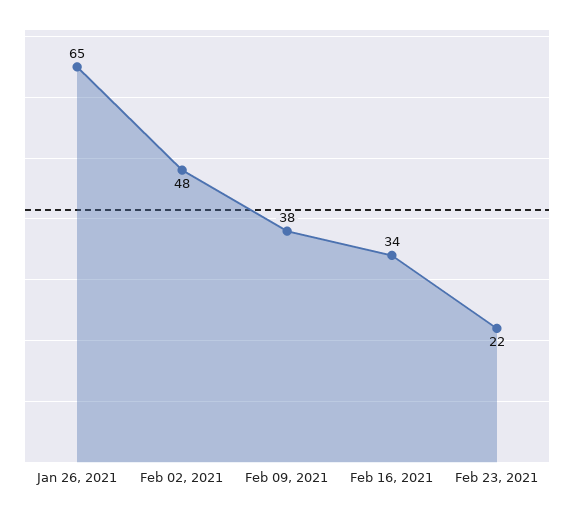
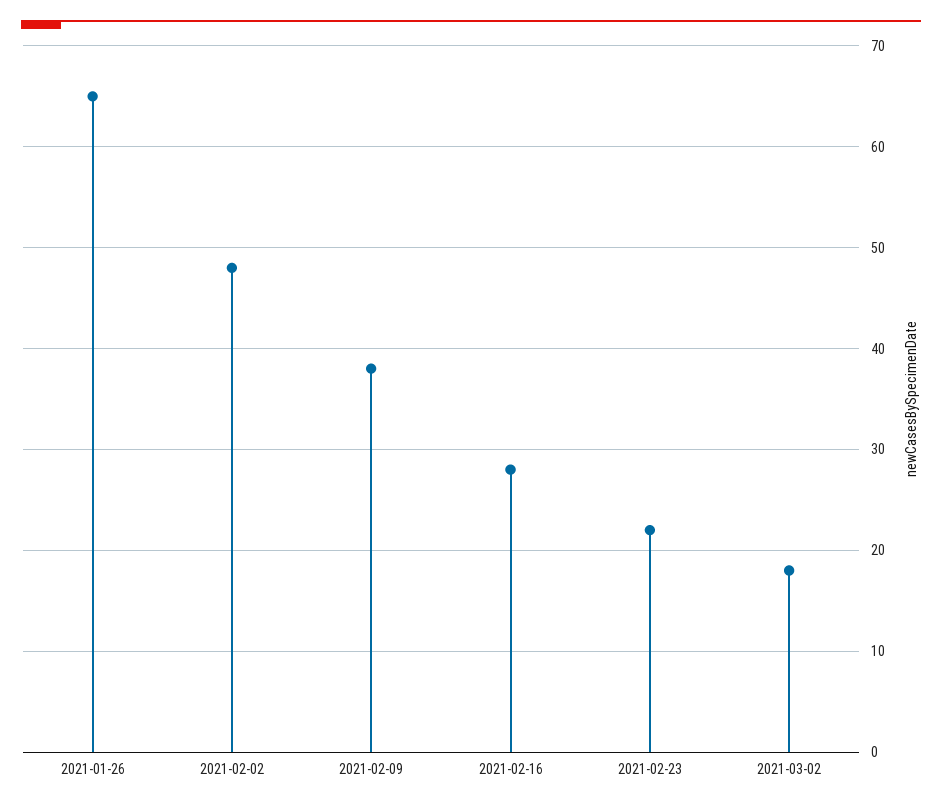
Feb 16, 2021: 34 -> 28
2021-03-02: none -> 18

